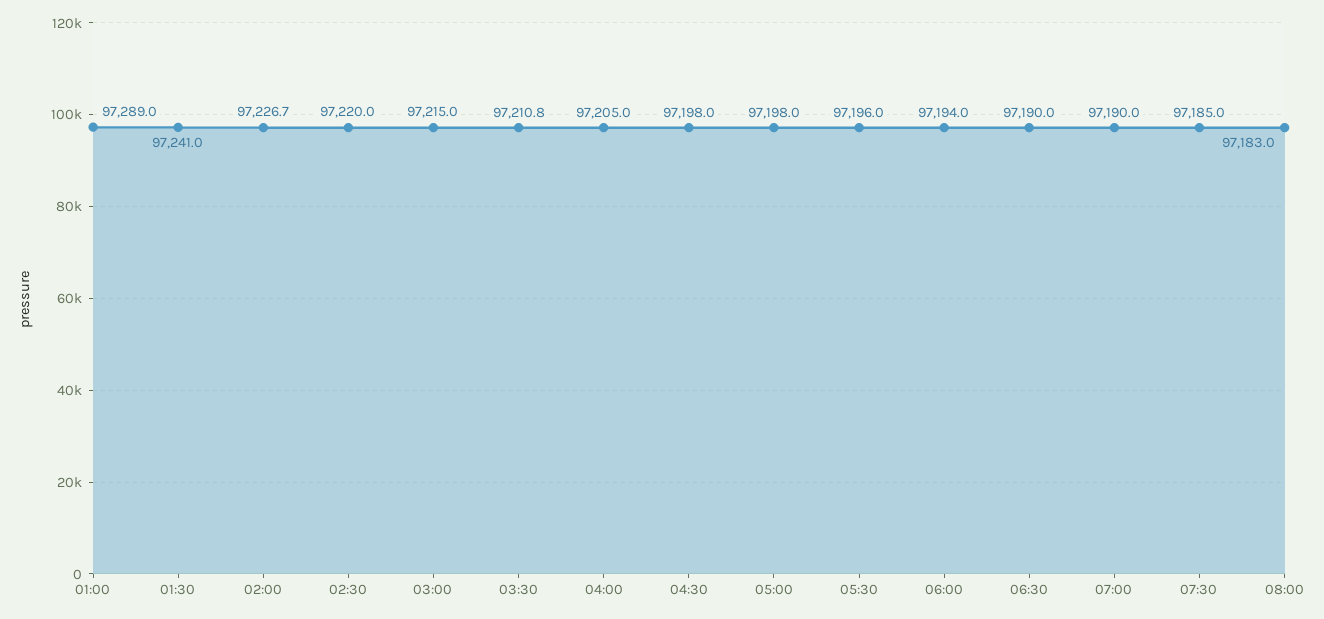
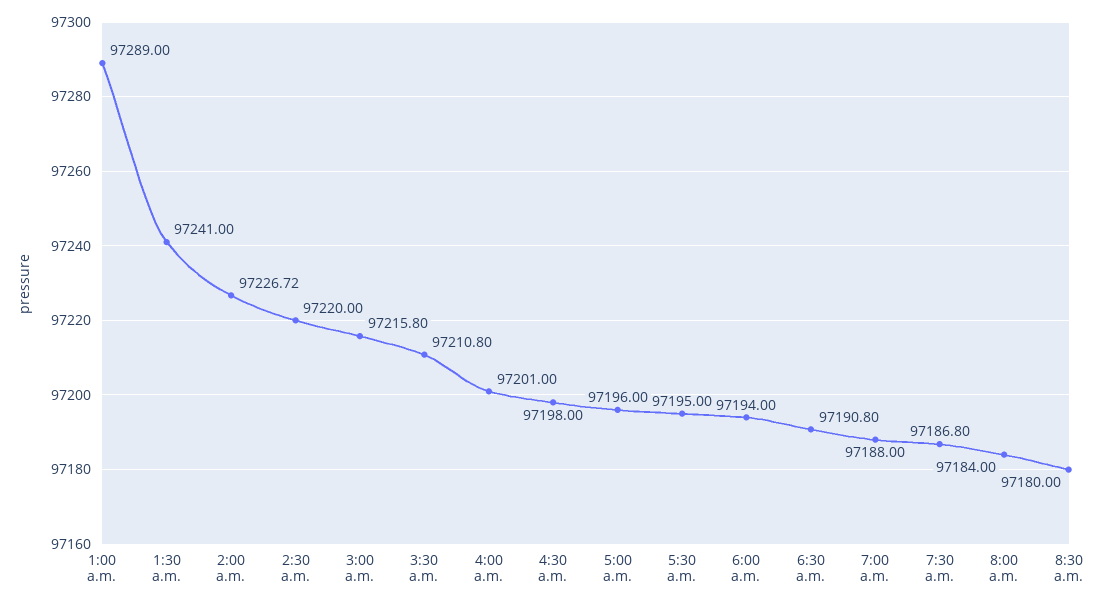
03:00: 97215 -> 97215.8
04:00: 97205 -> 97201
05:00: 97198 -> 97196
05:30: 97196 -> 97195
06:30: 97190 -> 97190.8
07:00: 97190 -> 97188
07:30: 97185 -> 97186.8
08:00: 97183 -> 97184
8:30 a.m.: none -> 97180

